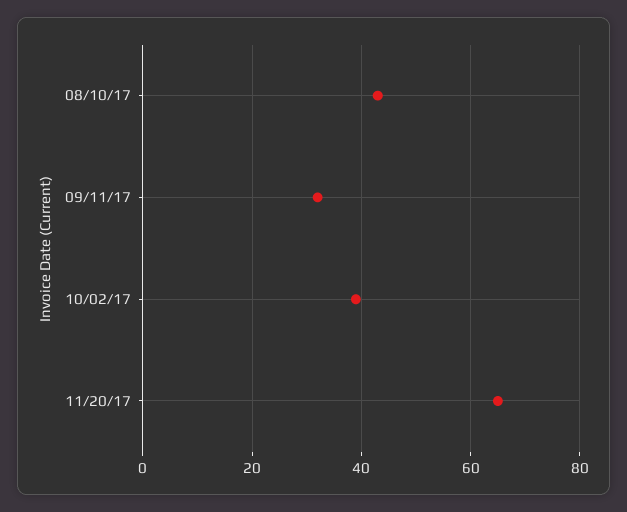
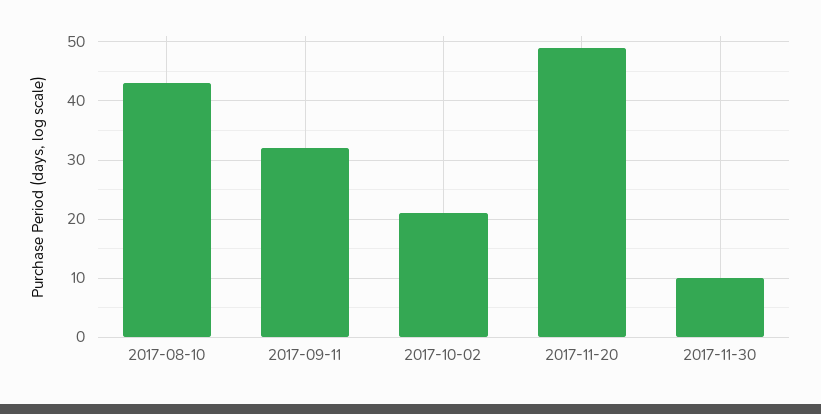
10/02/17: 40 -> 20
11/20/17: 65 -> 50
2017-11-30: none -> 10

